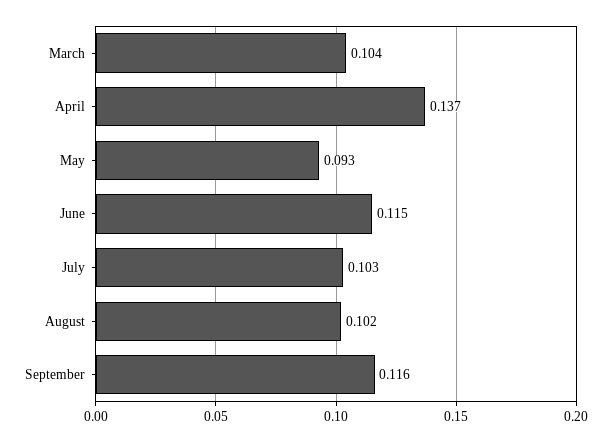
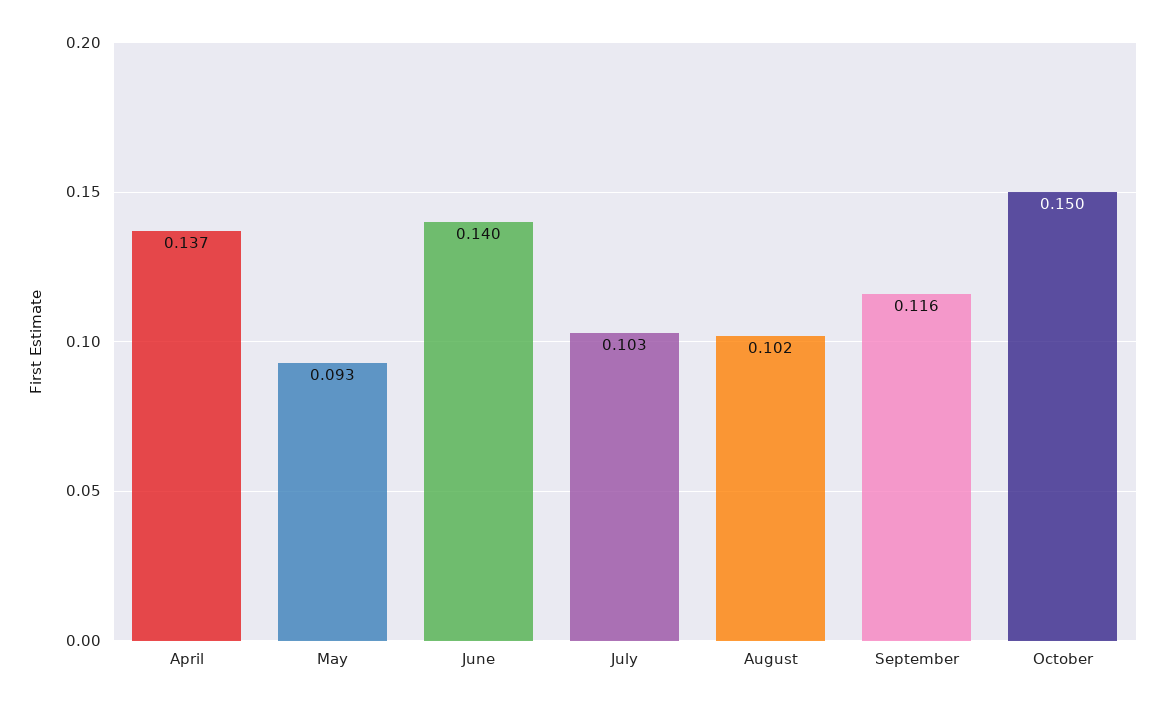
March: 0.104 -> none
June: 0.115 -> 0.14
October: none -> 0.15

